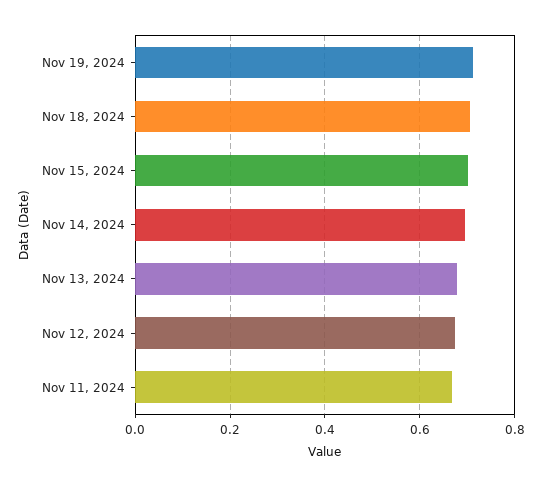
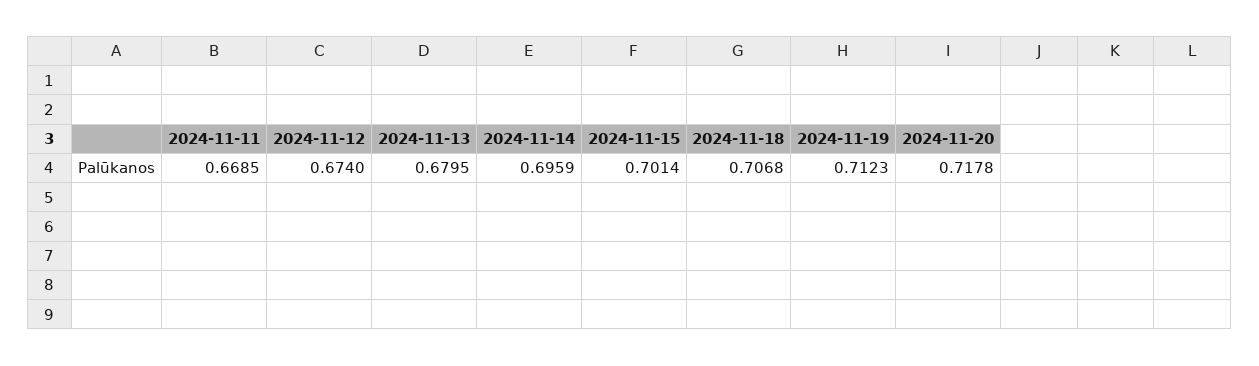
2024-11-20: none -> 0.7178

